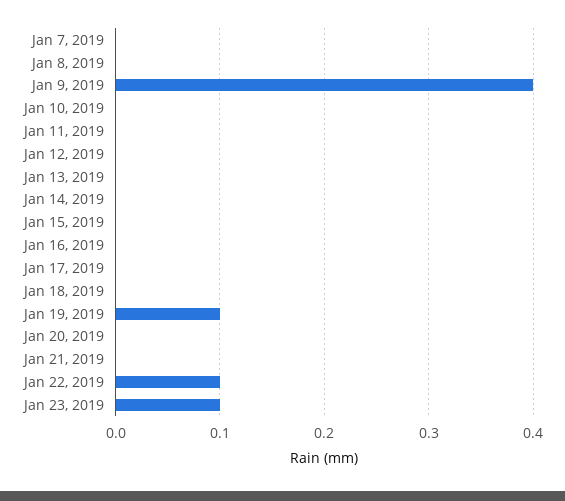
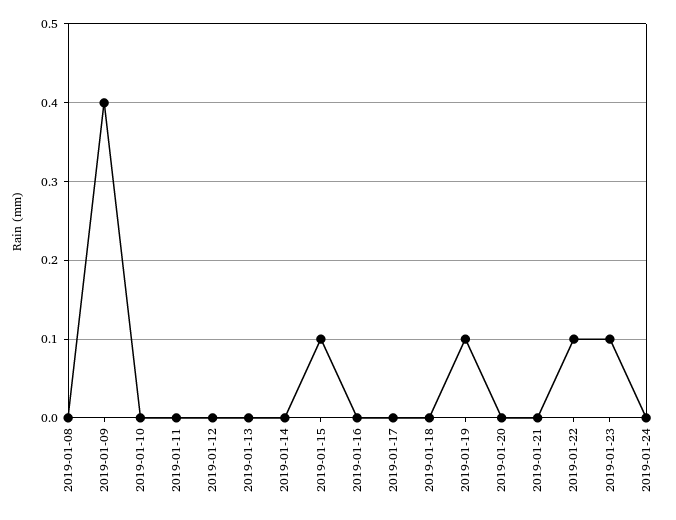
Jan 7, 2019: 0 -> none
Jan 15, 2019: 0 -> 0.1
2019-01-24: none -> 0

